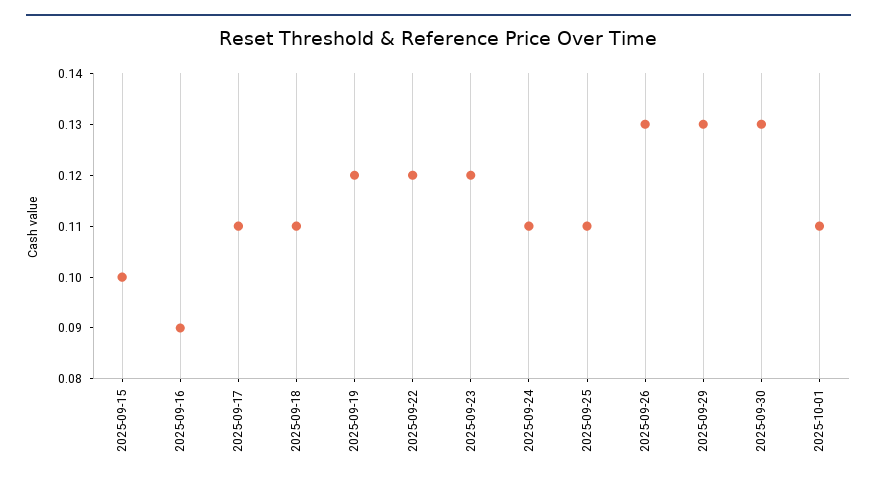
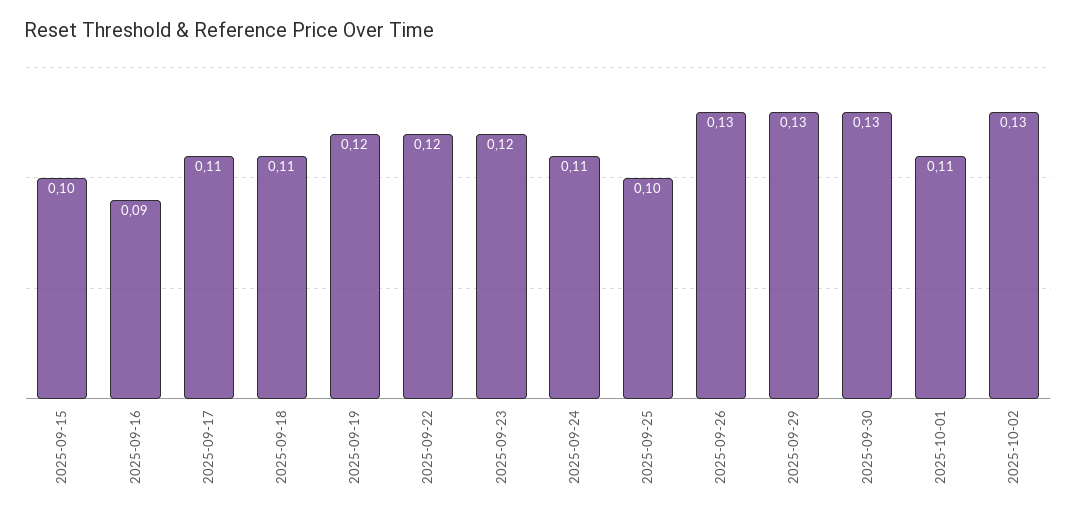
2025-09-25: 0.11 -> 0.1
2025-10-02: none -> 0.13

